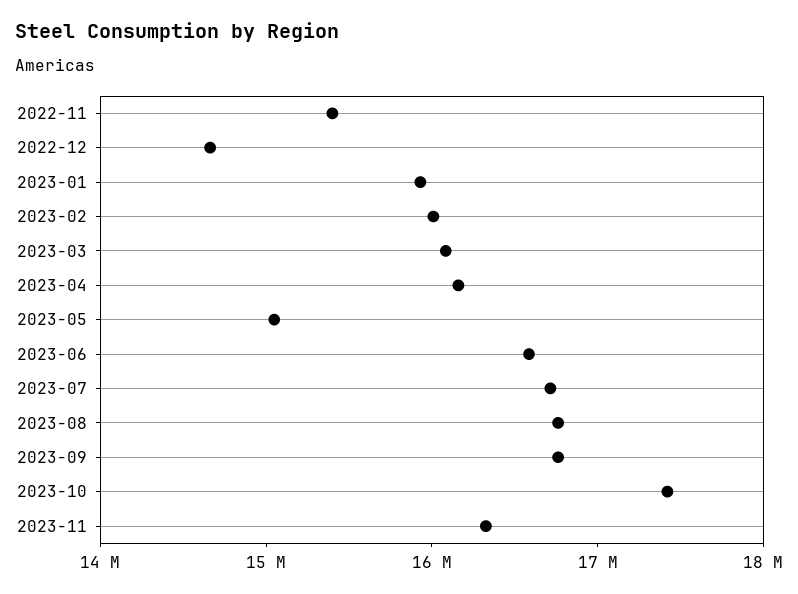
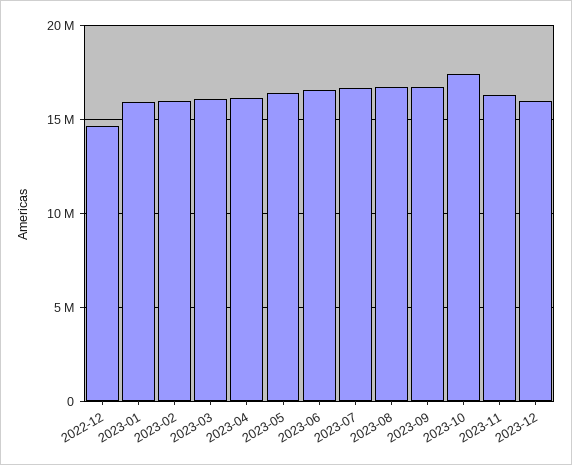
2022-11: 15400000 -> none
2023-05: 15000000 -> 16500000
2023-12: none -> 16000000

